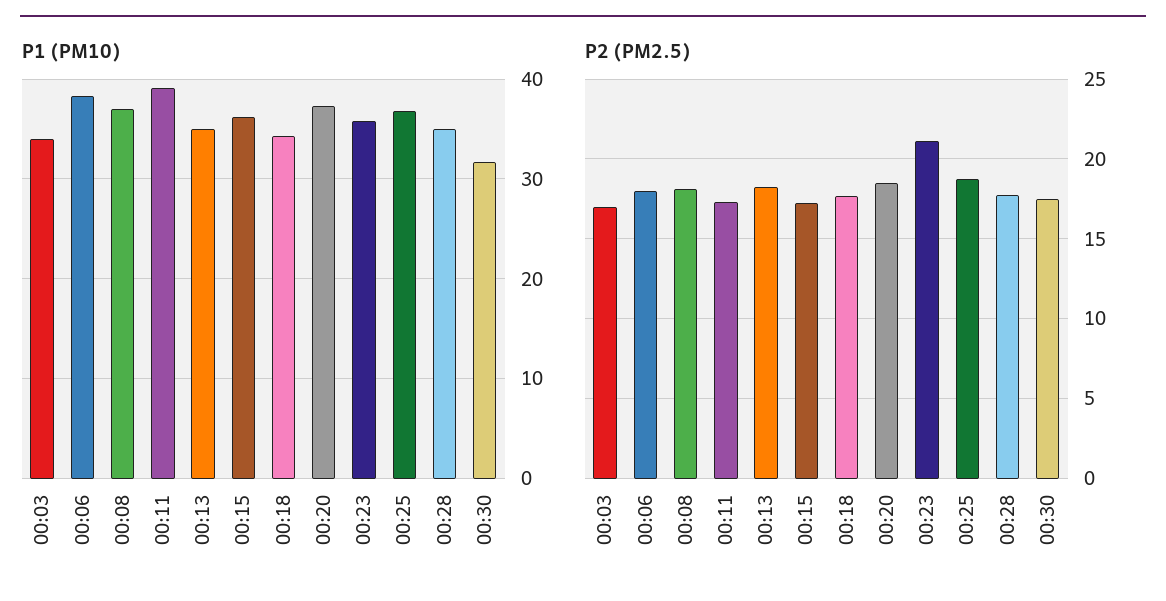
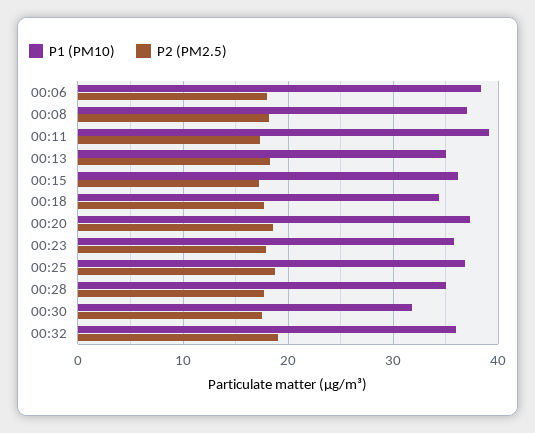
P1 (PM10), 00:03: 34 -> none
P2 (PM2.5), 00:03: 17 -> none
P2 (PM2.5), 00:23: 21 -> 18
P1 (PM10), 00:32: none -> 36
P2 (PM2.5), 00:32: none -> 19

